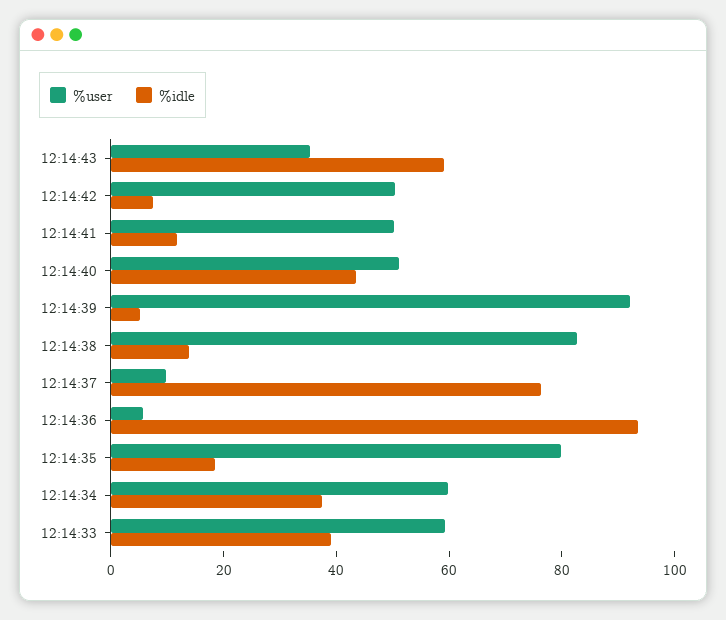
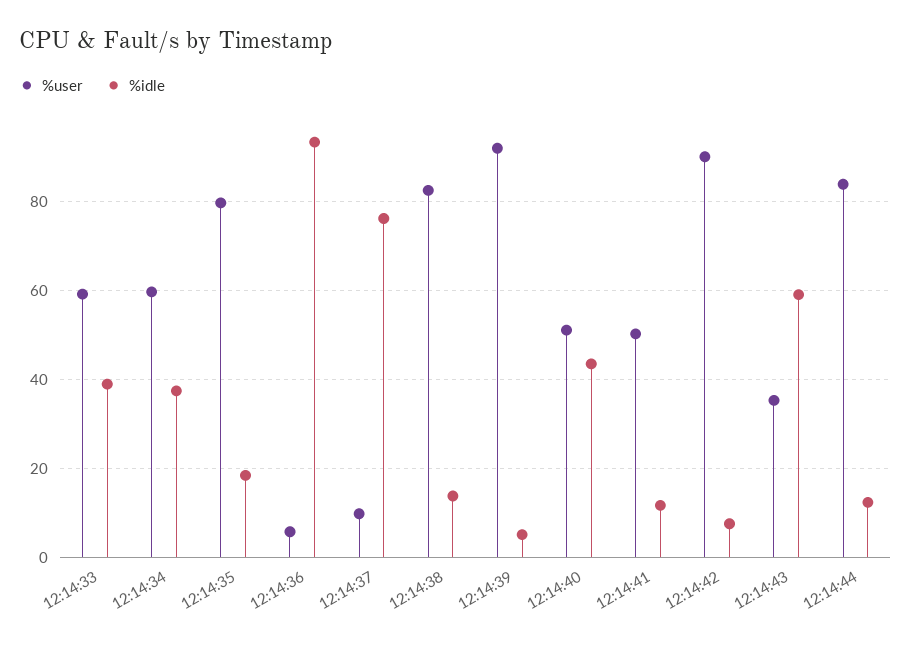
%user, 12:14:42: 50 -> 90
%user, 12:14:44: none -> 84
%idle, 12:14:44: none -> 12

